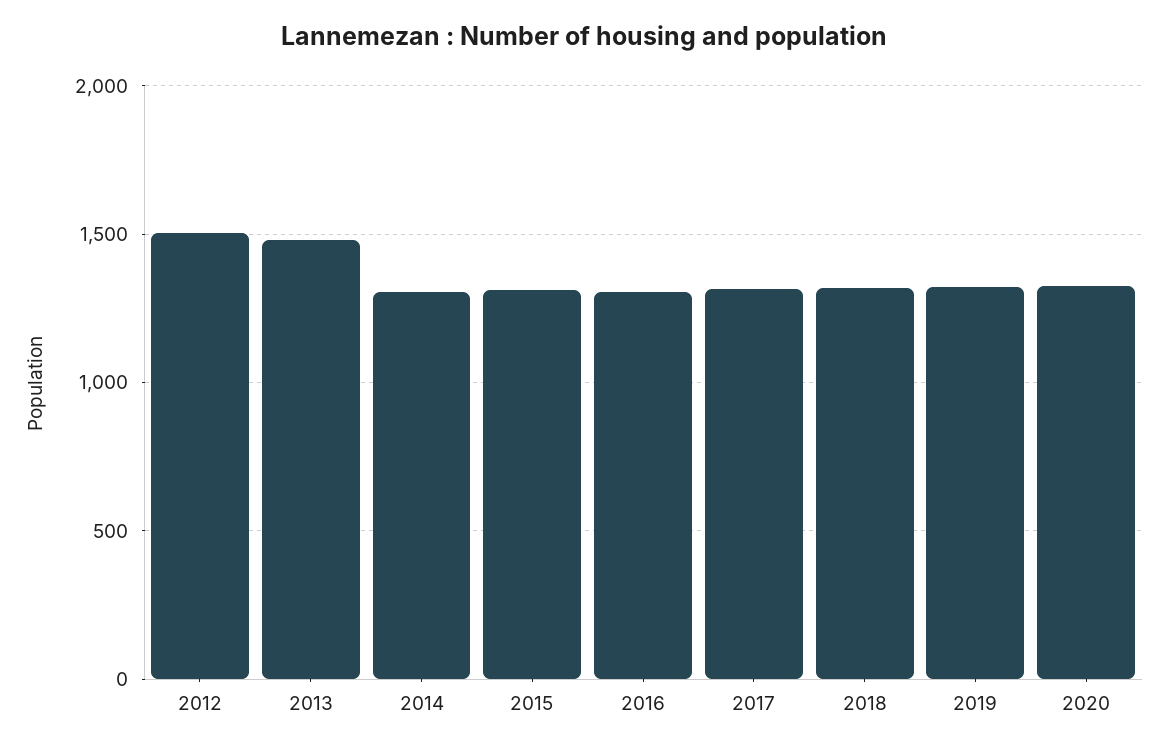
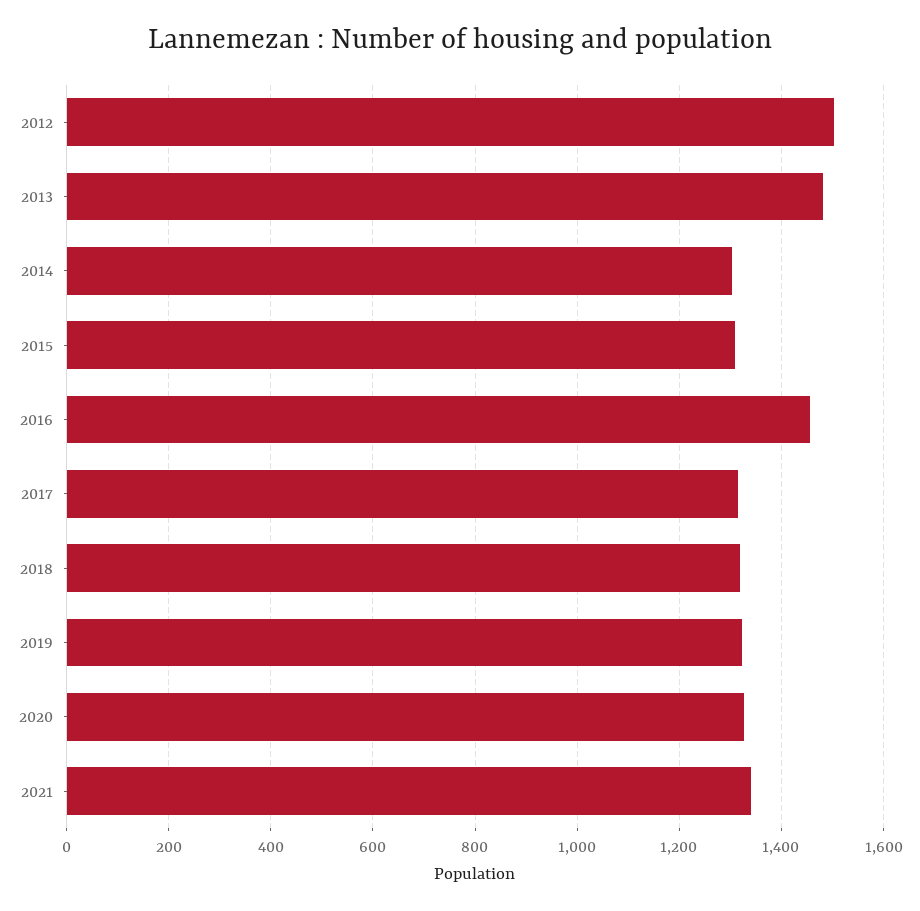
2016: 1300 -> 1460
2021: none -> 1340

